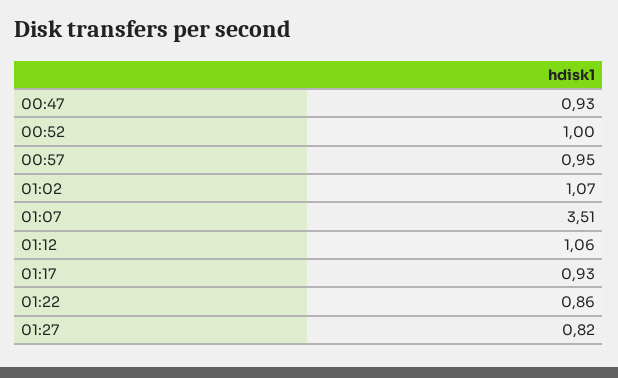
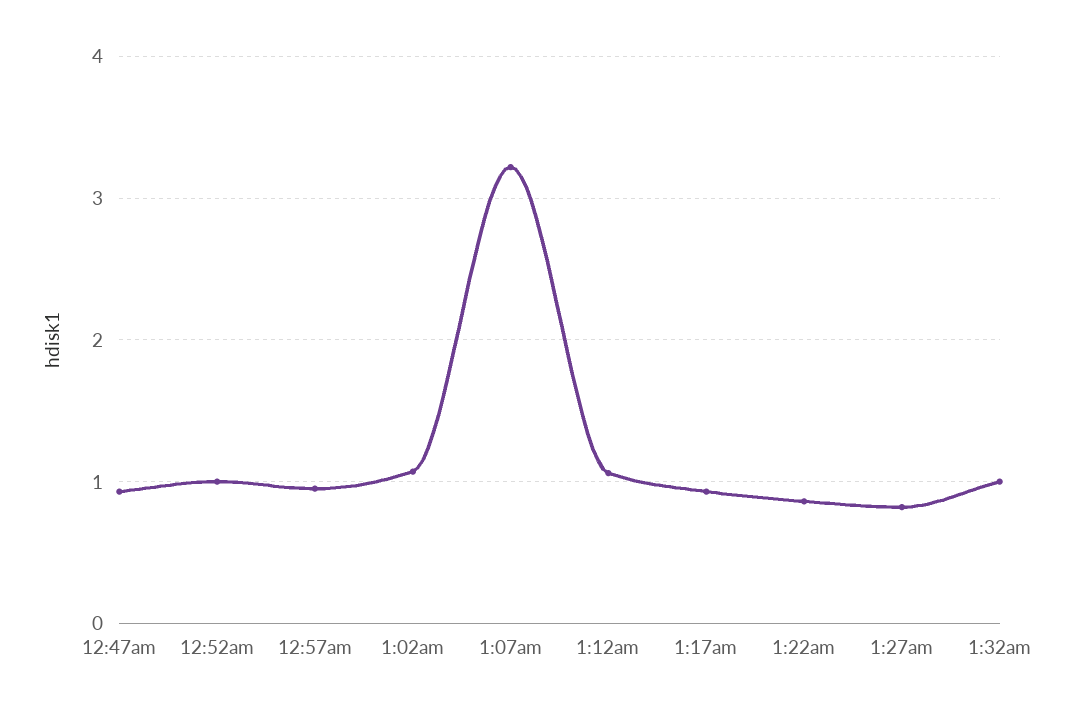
01:07: 3.51 -> 3.2
1:32am: none -> 1

